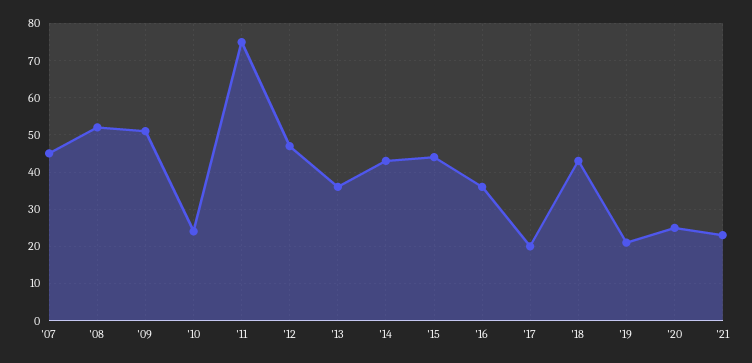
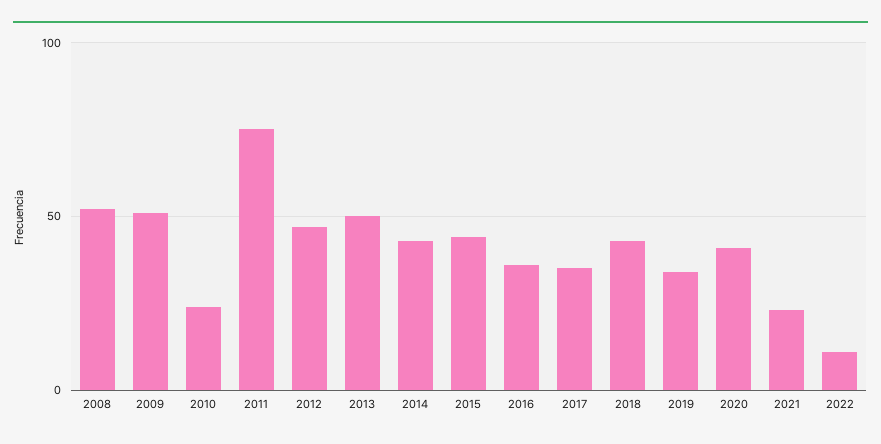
'07: 45 -> none
'13: 35 -> 50
'17: 20 -> 35
'19: 20 -> 35
'20: 25 -> 40
2022: none -> 10

